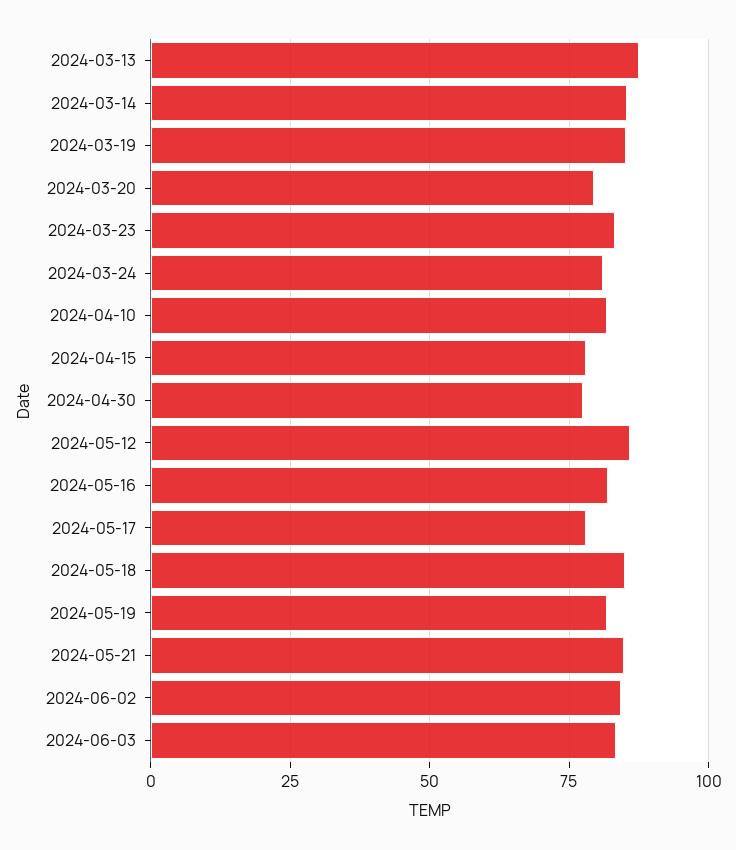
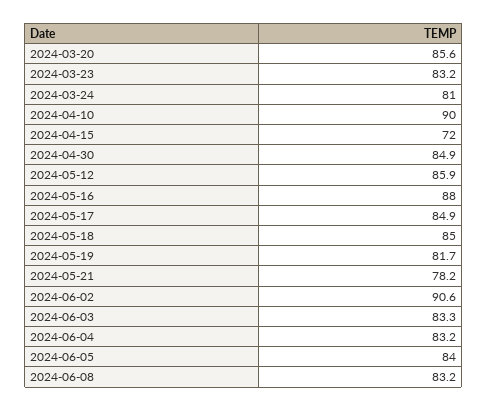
2024-03-13: 87.5 -> none
2024-03-14: 85 -> none
2024-03-19: 85 -> none
2024-03-20: 80 -> 85.6
2024-04-10: 82.5 -> 90
2024-04-15: 77.5 -> 72
2024-04-30: 77.5 -> 84.9
2024-05-16: 82.5 -> 88
2024-05-17: 77.5 -> 84.9
2024-05-21: 85 -> 78.2
2024-06-02: 85 -> 90.6
2024-06-04: none -> 83.2
2024-06-05: none -> 84
2024-06-08: none -> 83.2

